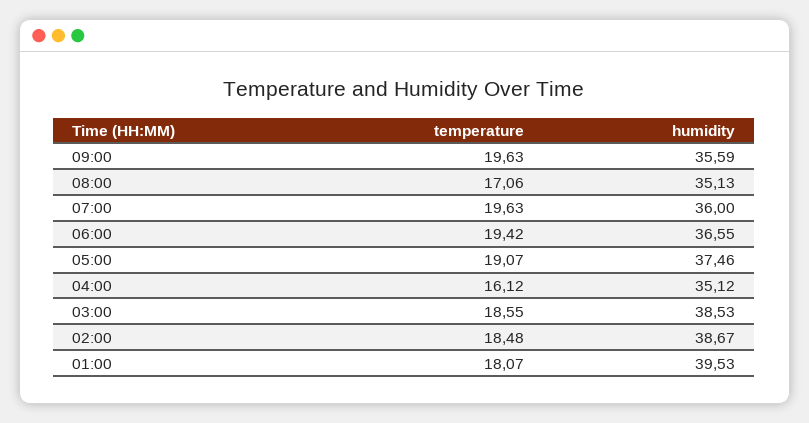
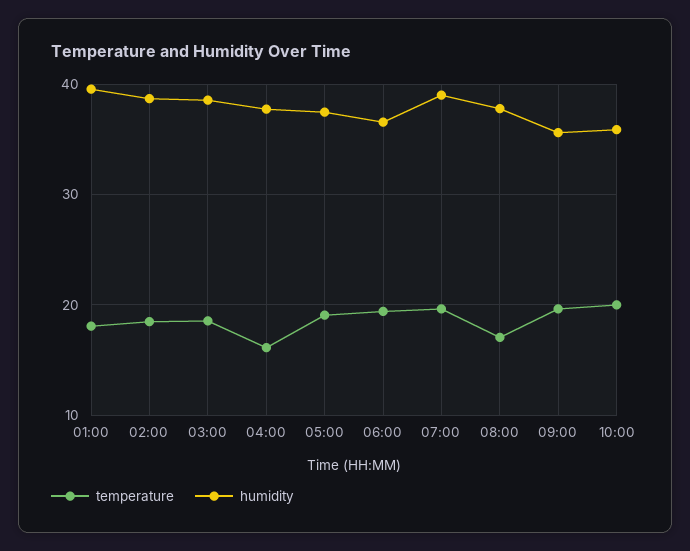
humidity, 08:00: 35.13 -> 38
humidity, 07:00: 36 -> 39
humidity, 04:00: 35.12 -> 38
temperature, 10:00: none -> 20
humidity, 10:00: none -> 36

